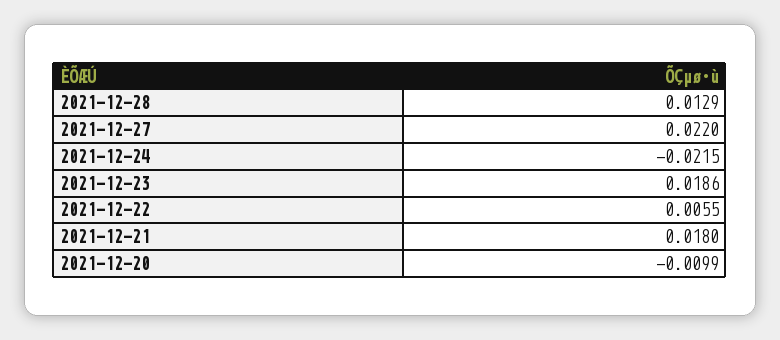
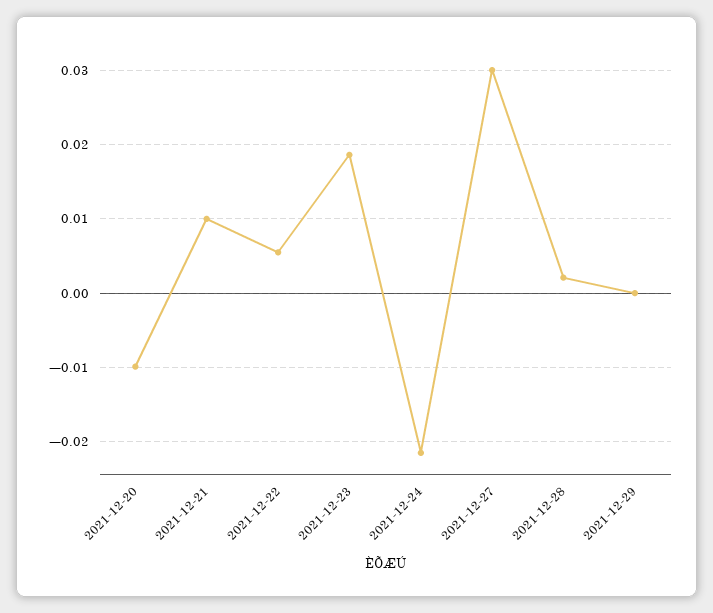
2021-12-28: 0.0129 -> 0.002
2021-12-27: 0.022 -> 0.03
2021-12-21: 0.018 -> 0.01
2021-12-29: none -> 0

